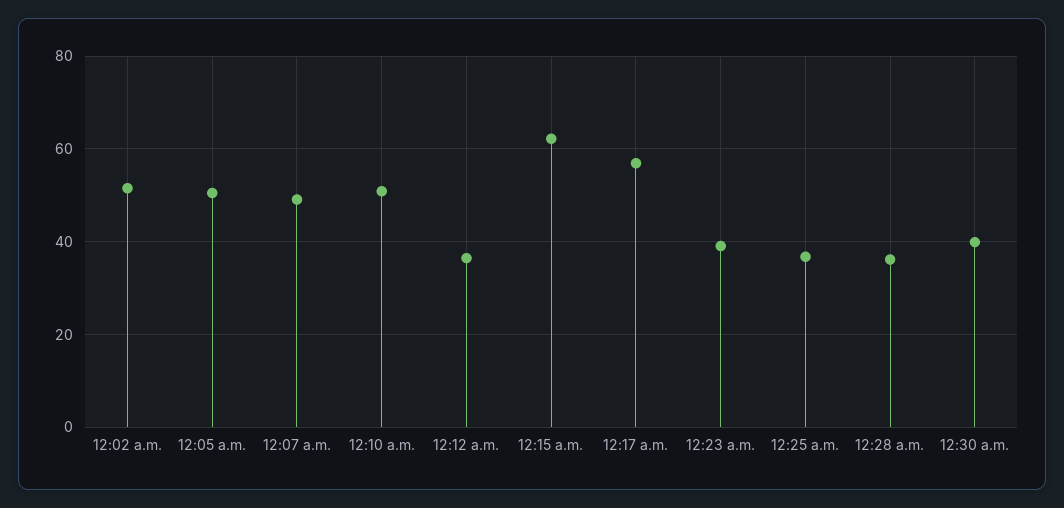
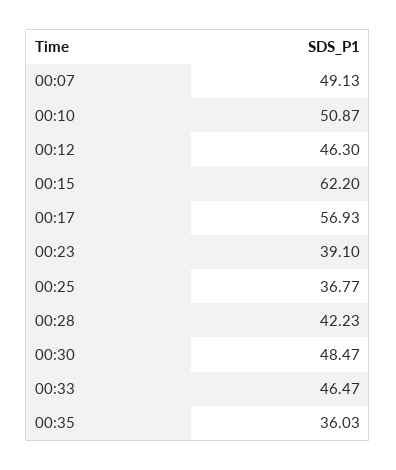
12:02 a.m.: 52 -> none
12:05 a.m.: 50 -> none
12:12 a.m.: 36 -> 46.3
12:28 a.m.: 36 -> 42.23
12:30 a.m.: 40 -> 48.47
00:33: none -> 46.47
00:35: none -> 36.03

